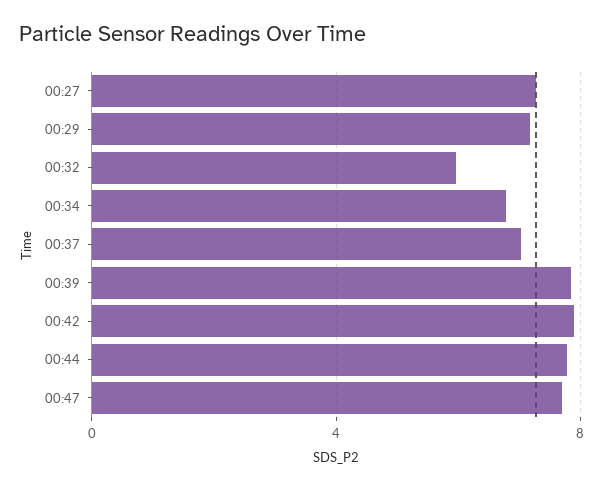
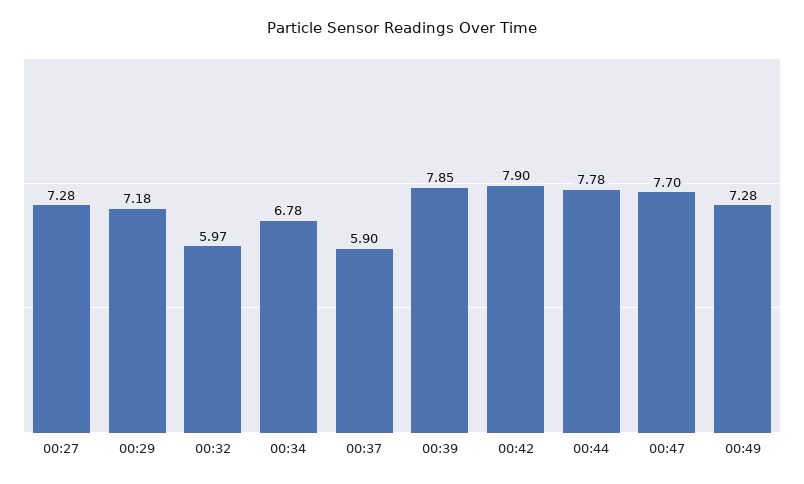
00:37: 7 -> 5.9
00:49: none -> 7.28

